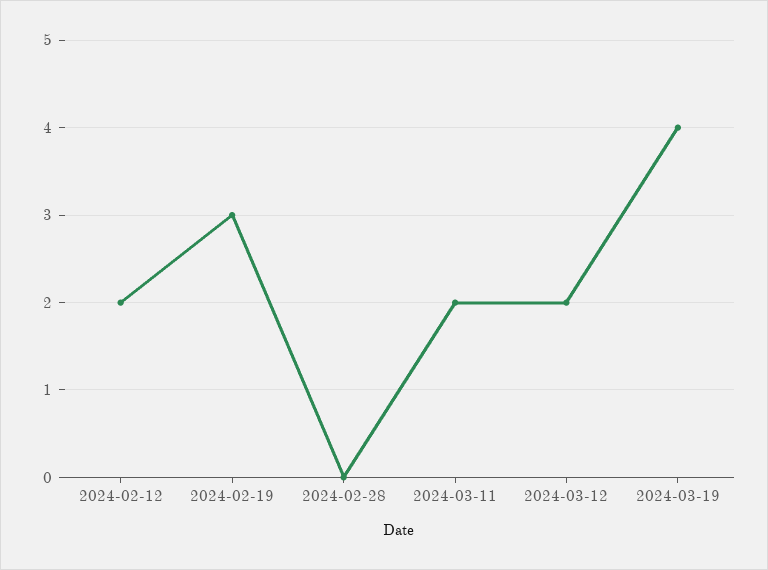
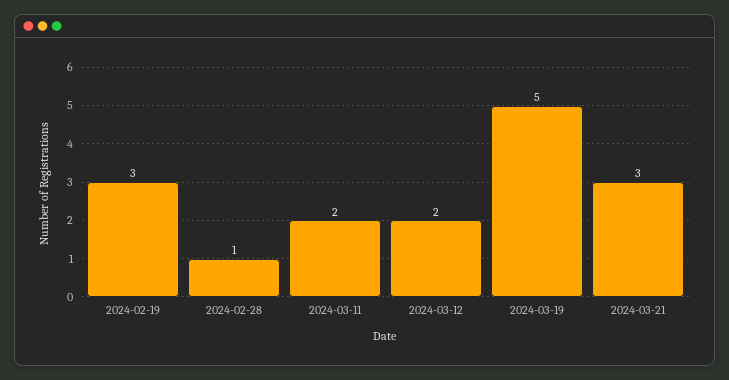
2024-02-12: 2 -> none
2024-02-28: 0 -> 1
2024-03-19: 4 -> 5
2024-03-21: none -> 3

